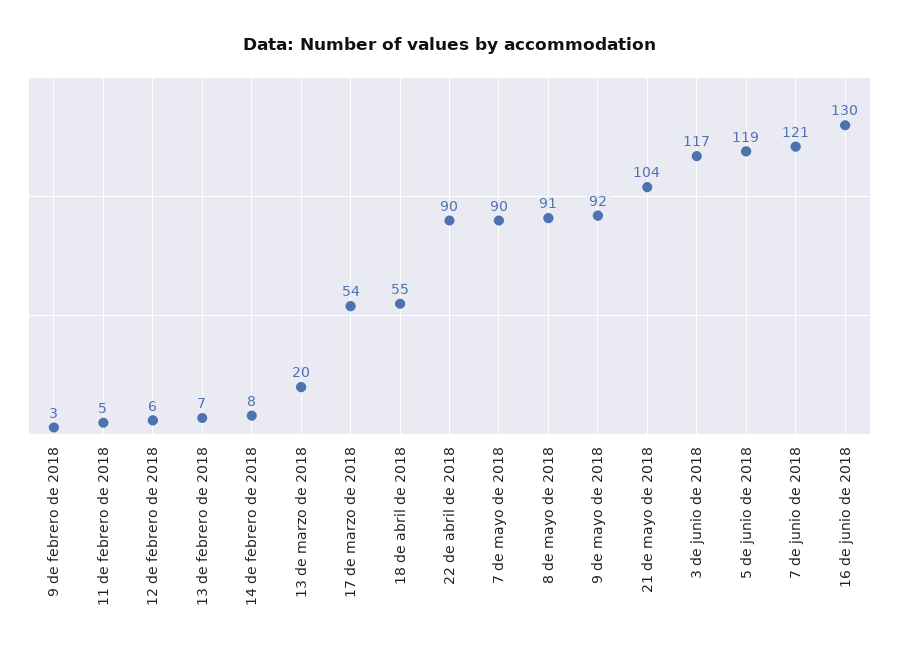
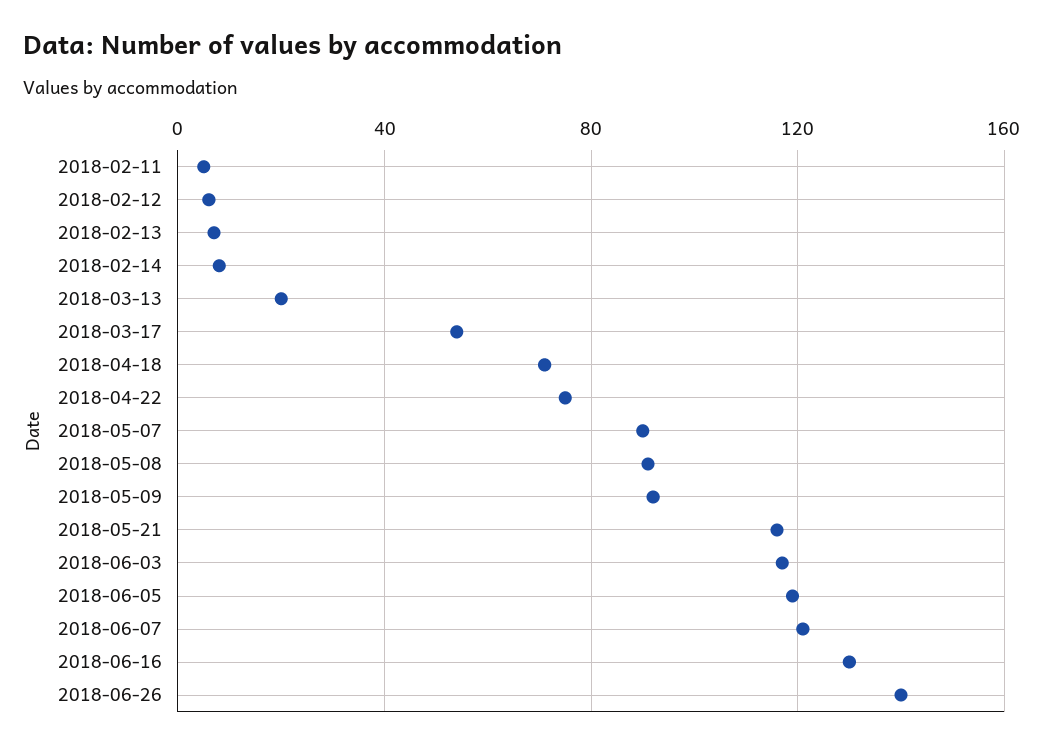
9 de febrero de 2018: 3 -> none
18 de abril de 2018: 55 -> 70
22 de abril de 2018: 90 -> 75
21 de mayo de 2018: 104 -> 115
2018-06-26: none -> 140

